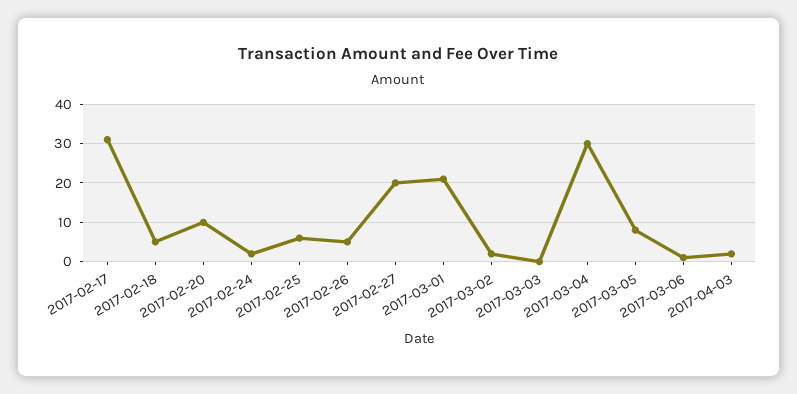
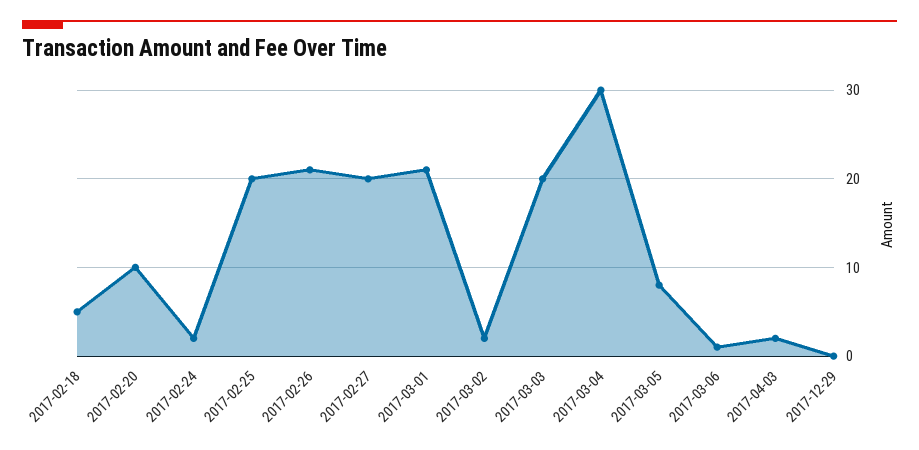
2017-02-17: 30 -> none
2017-02-25: 5 -> 20
2017-02-26: 5 -> 21
2017-03-03: 0 -> 20
2017-12-29: none -> 0

